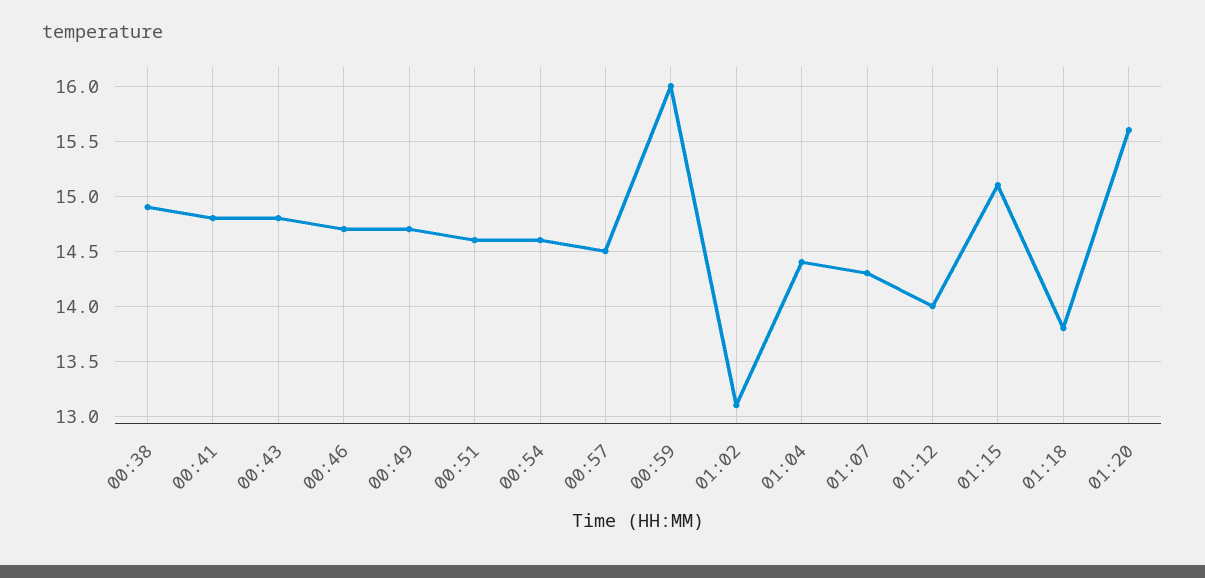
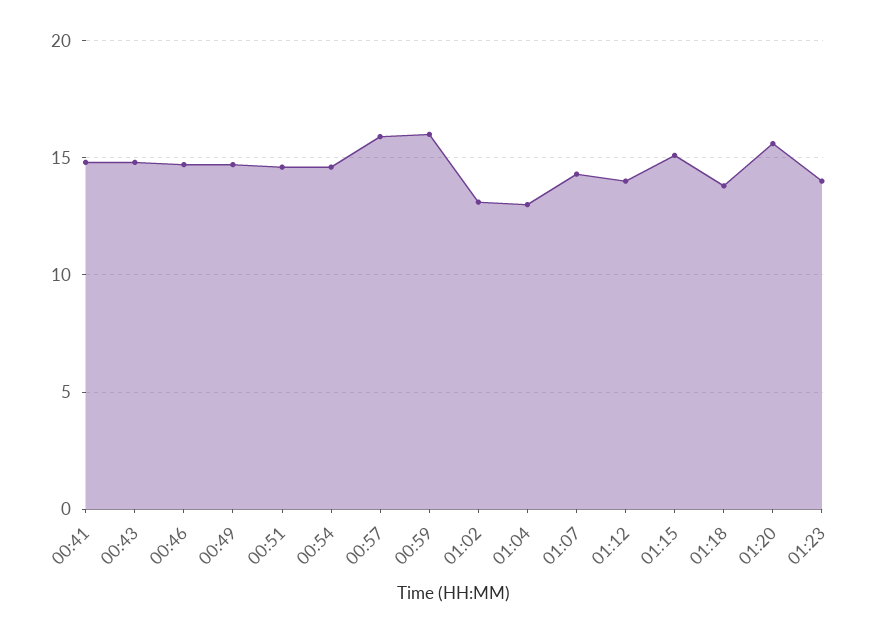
00:38: 14.9 -> none
00:57: 14.5 -> 16
01:04: 14.4 -> 13
01:23: none -> 14

